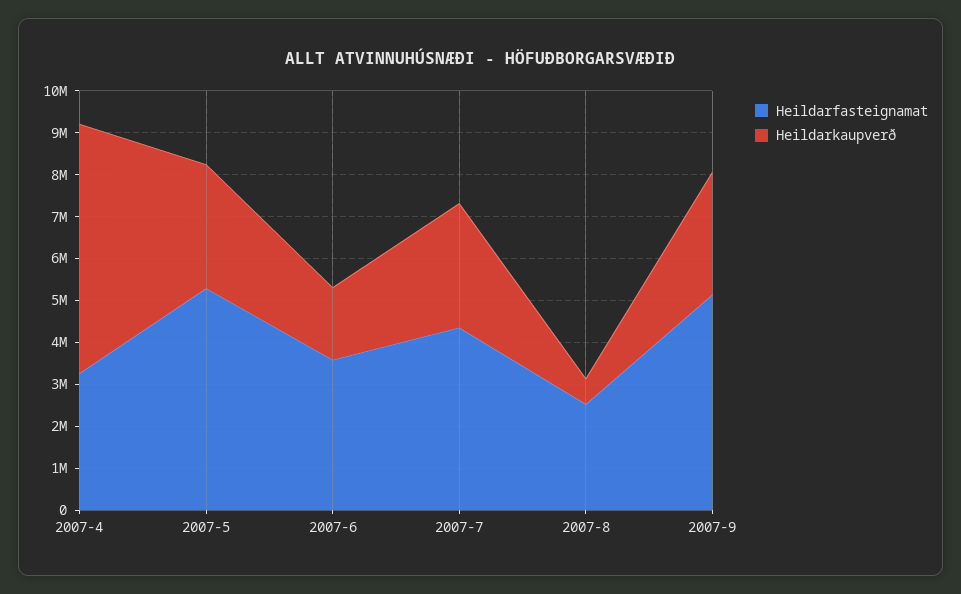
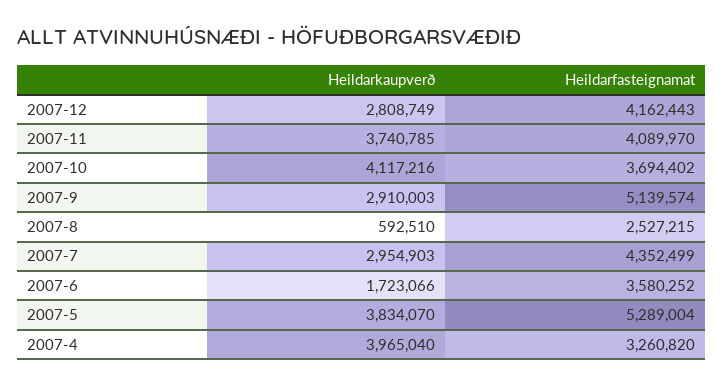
Heildarkaupverð, 2007-4: 6000000 -> 3965040
Heildarkaupverð, 2007-5: 3000000 -> 3834070
Heildarkaupverð, 2007-12: none -> 2808749
Heildarfasteignamat, 2007-12: none -> 4162443
Heildarkaupverð, 2007-11: none -> 3740785
Heildarfasteignamat, 2007-11: none -> 4089970
Heildarkaupverð, 2007-10: none -> 4117216
Heildarfasteignamat, 2007-10: none -> 3694402

